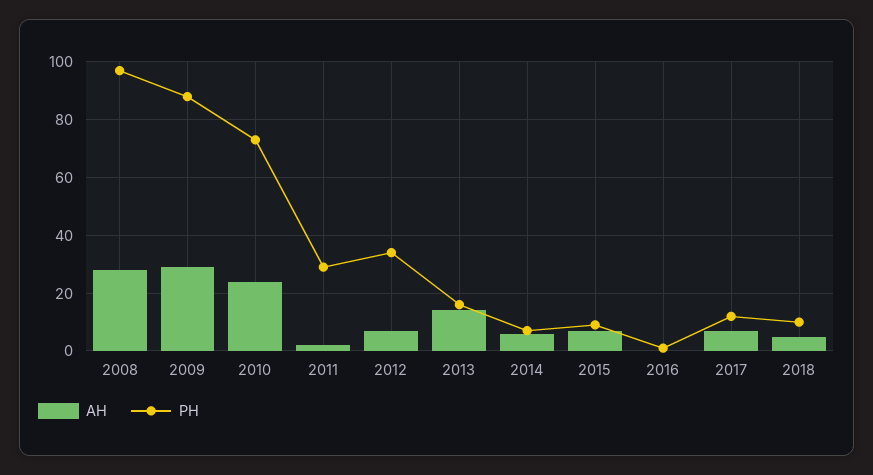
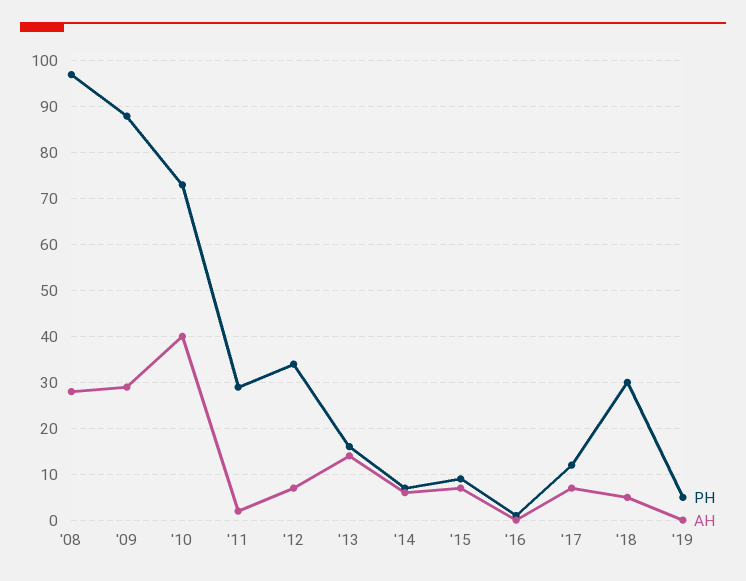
AH, 2010: 25 -> 40
PH, 2018: 10 -> 30
PH, '19: none -> 5
AH, '19: none -> 0

